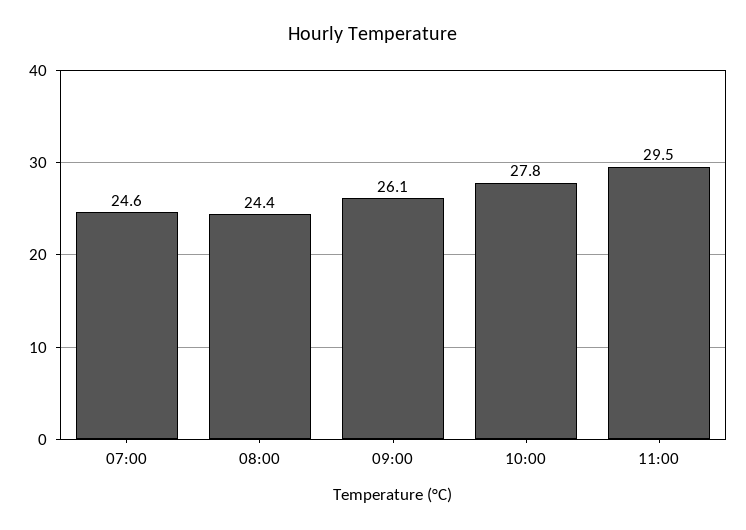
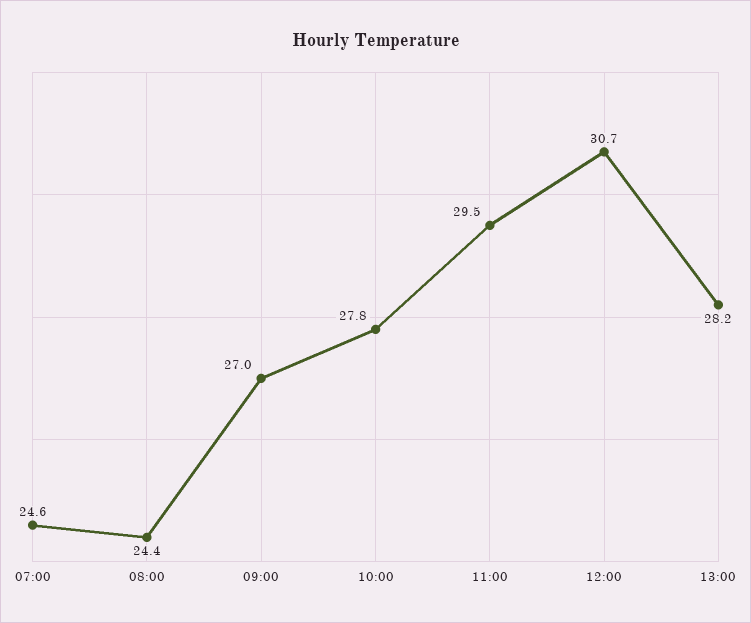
09:00: 26.1 -> 27
12:00: none -> 30.7
13:00: none -> 28.2

